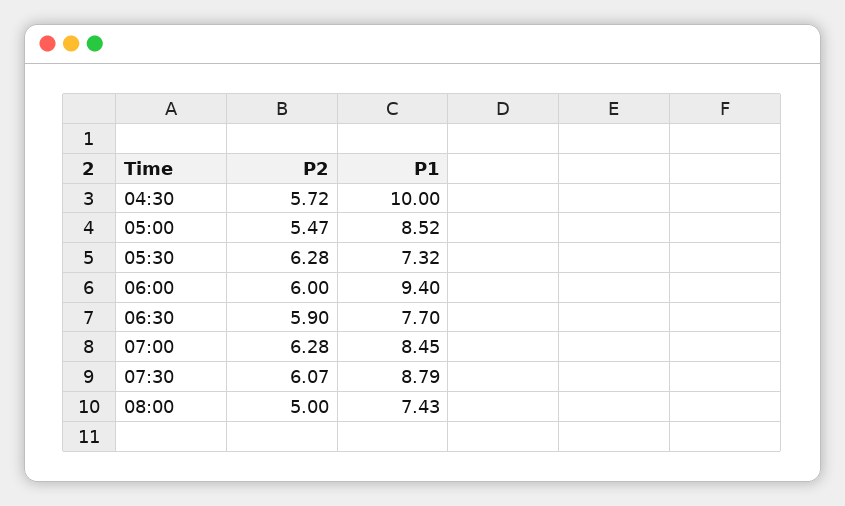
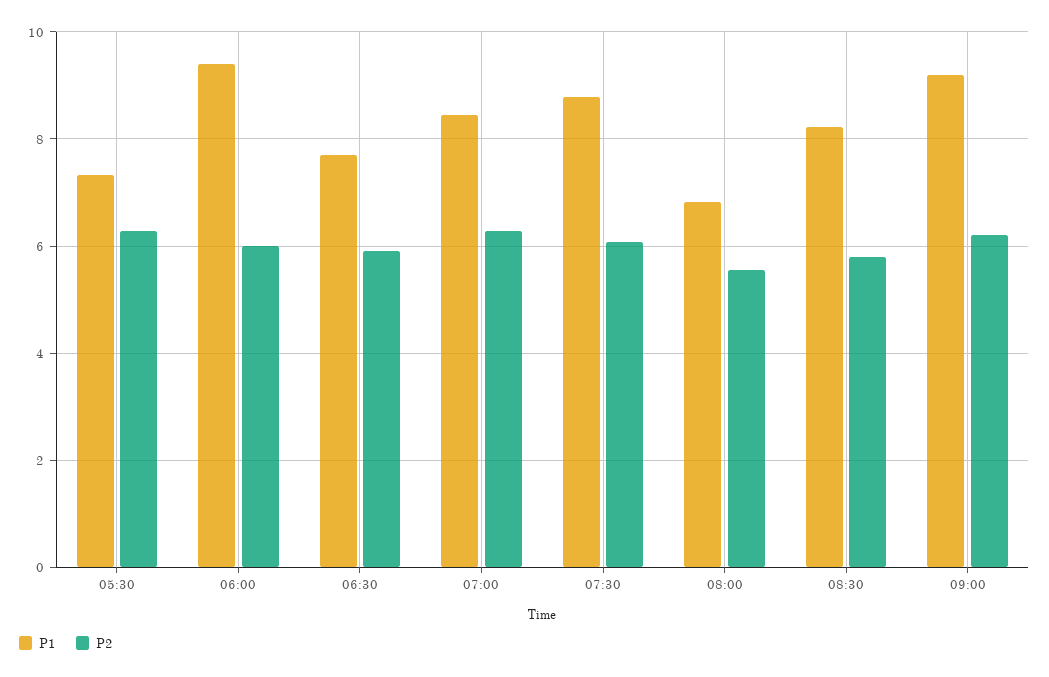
P2, 04:30: 5.72 -> none
P1, 04:30: 10 -> none
P2, 05:00: 5.47 -> none
P1, 05:00: 8.52 -> none
P2, 08:00: 5 -> 5.6
P1, 08:00: 7.43 -> 6.8
P1, 08:30: none -> 8.2
P2, 08:30: none -> 5.8
P1, 09:00: none -> 9.2
P2, 09:00: none -> 6.2

